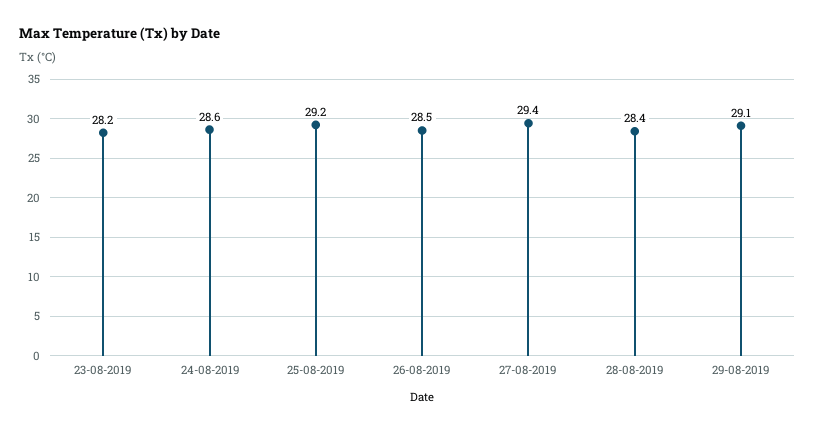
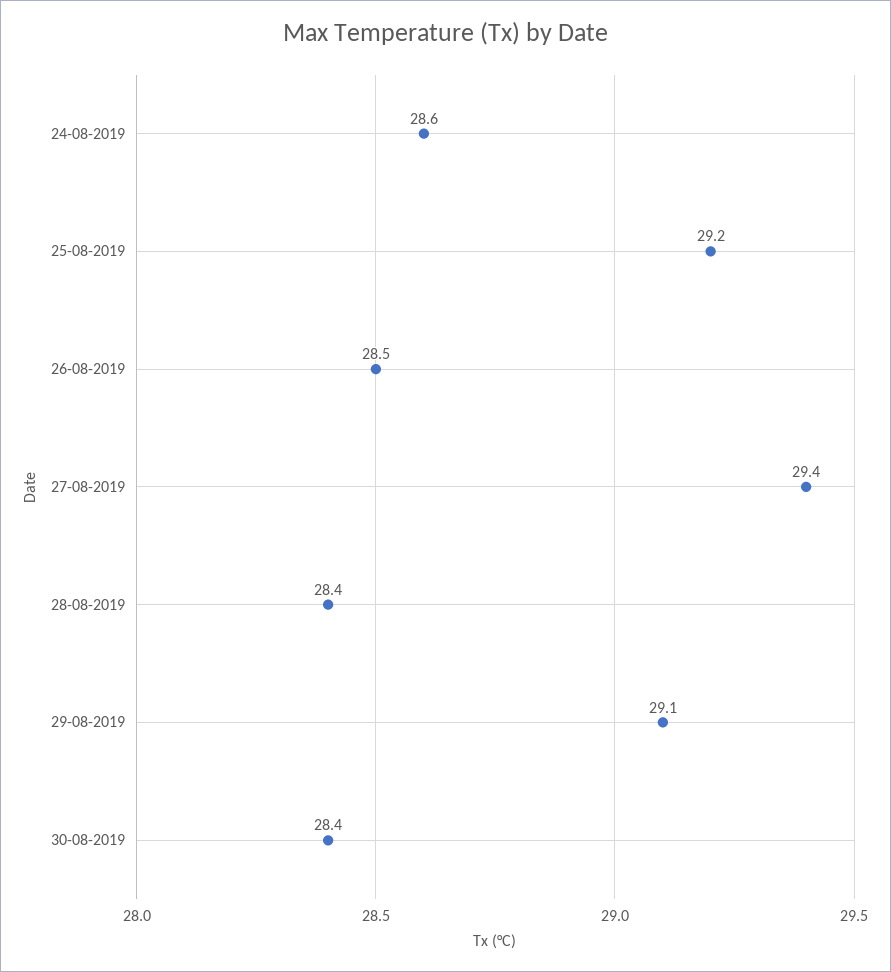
23-08-2019: 28.2 -> none
30-08-2019: none -> 28.4

